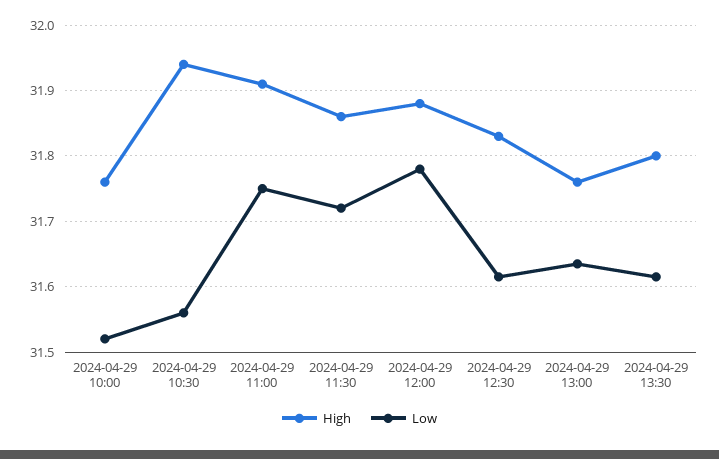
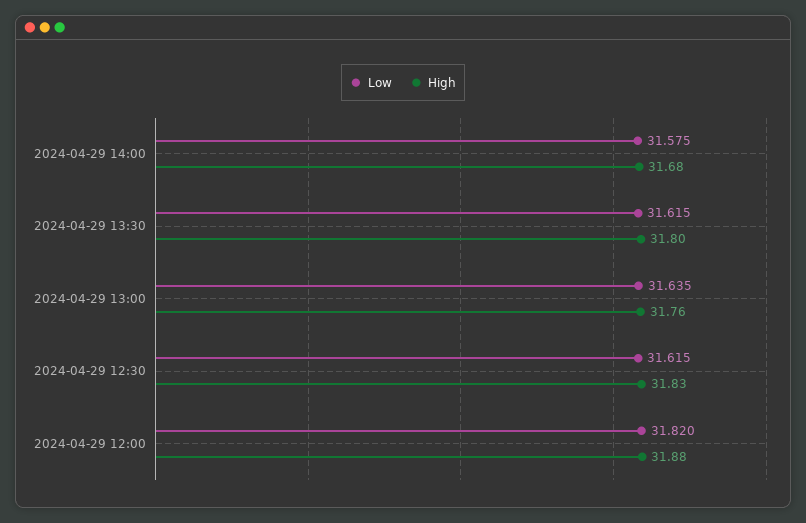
High, 2024-04-29 10:00: 31.76 -> none
Low, 2024-04-29 10:00: 31.52 -> none
High, 2024-04-29 10:30: 31.94 -> none
Low, 2024-04-29 10:30: 31.56 -> none
High, 2024-04-29 11:00: 31.91 -> none
Low, 2024-04-29 11:00: 31.75 -> none
High, 2024-04-29 11:30: 31.86 -> none
Low, 2024-04-29 11:30: 31.72 -> none
Low, 2024-04-29 12:00: 31.78 -> 31.82
Low, 2024-04-29 14:00: none -> 31.575
High, 2024-04-29 14:00: none -> 31.68

